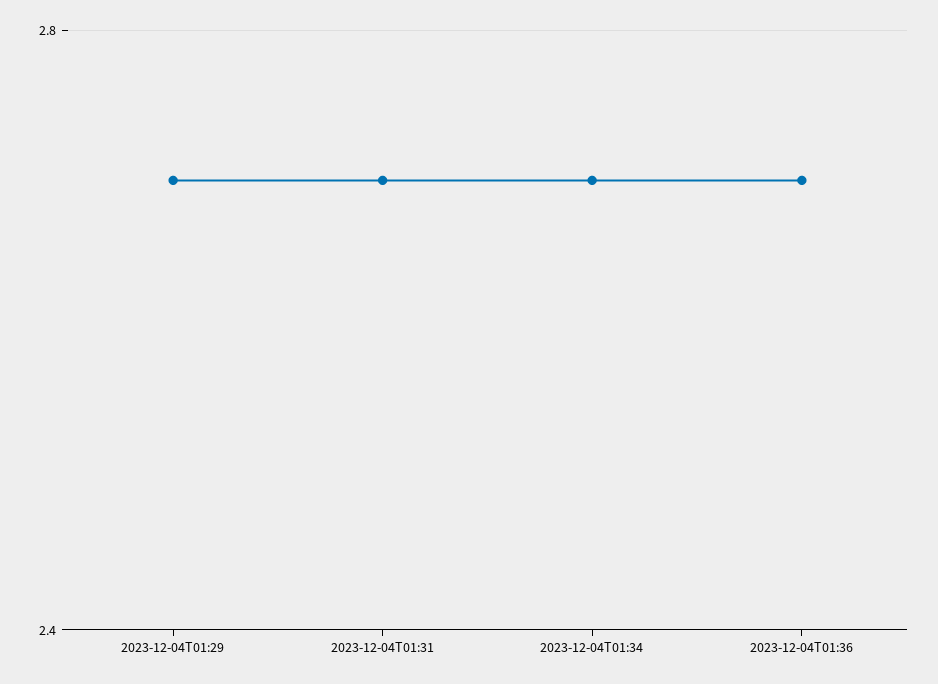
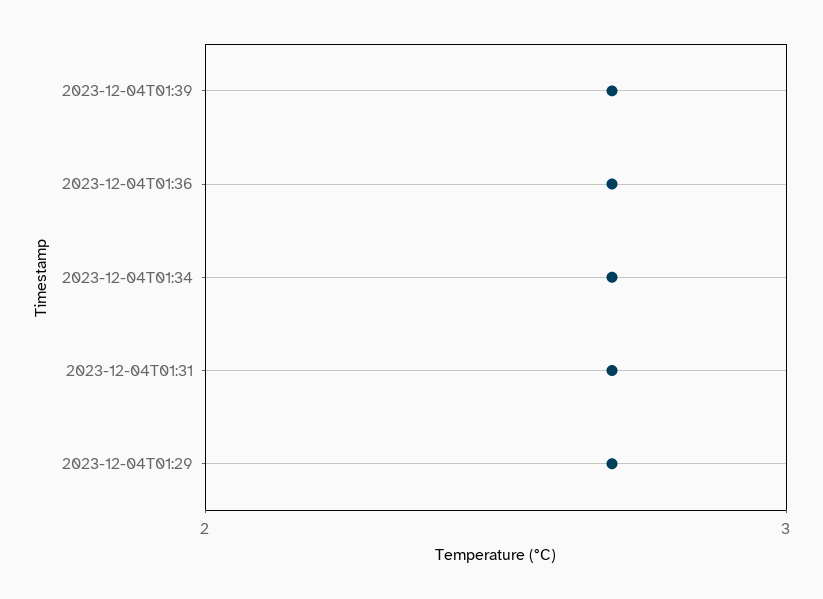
2023-12-04T01:39: none -> 2.7

